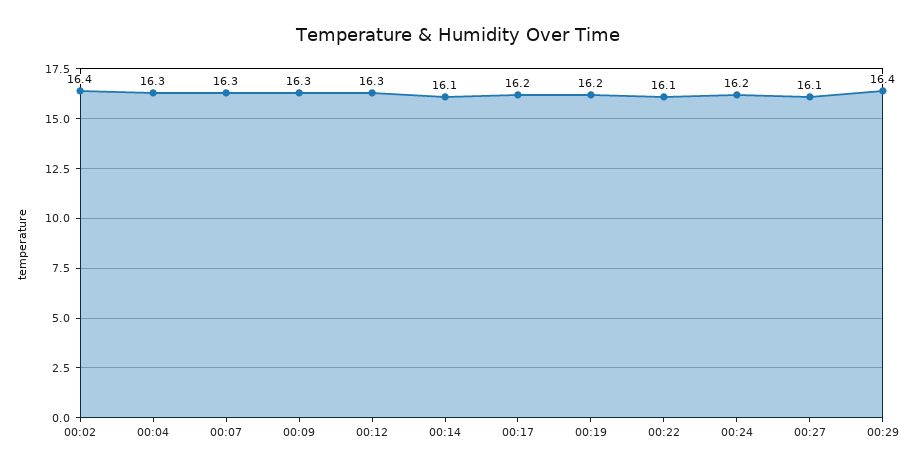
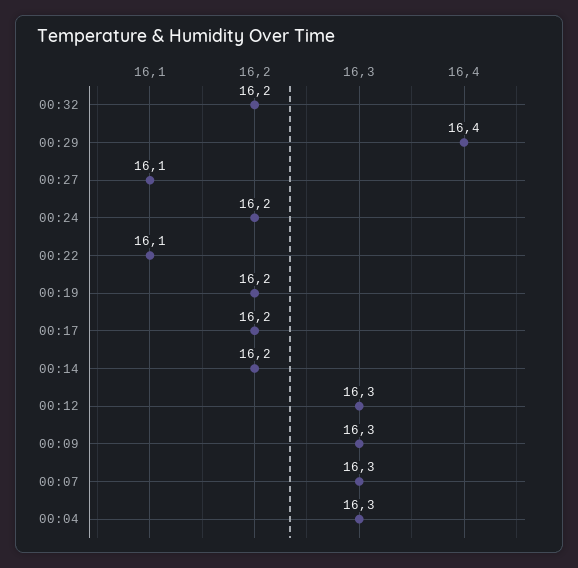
00:02: 16.4 -> none
00:14: 16.1 -> 16.2
00:32: none -> 16.2

